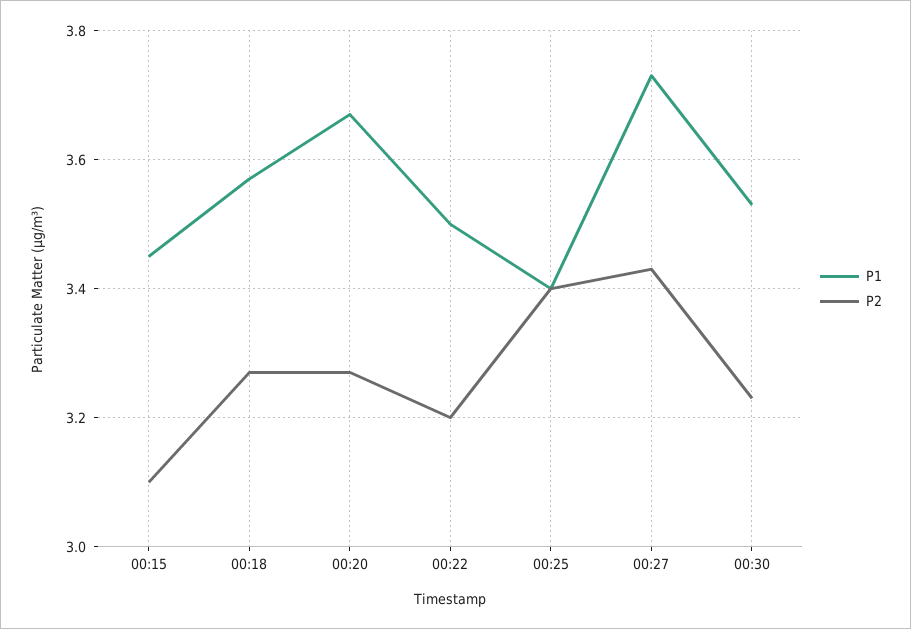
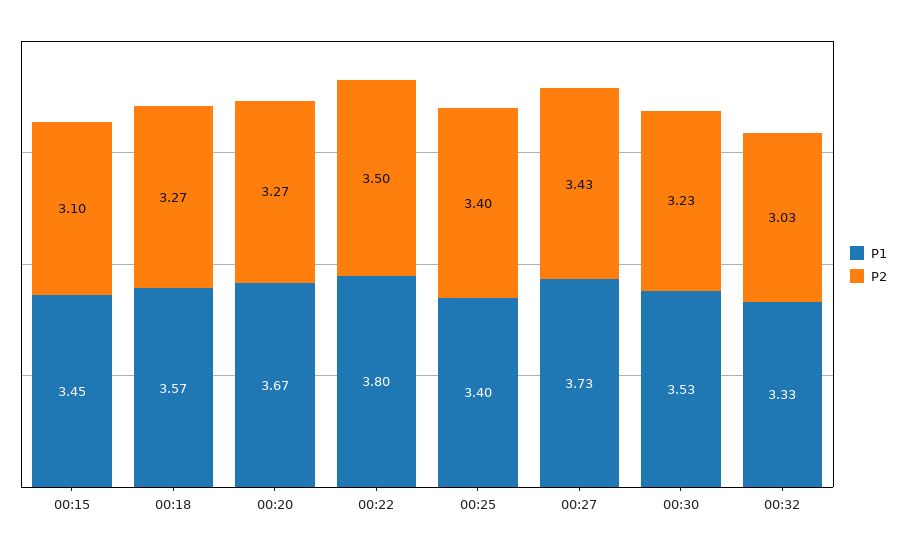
P1, 00:22: 3.5 -> 3.8
P2, 00:22: 3.2 -> 3.5
P1, 00:32: none -> 3.33
P2, 00:32: none -> 3.03

